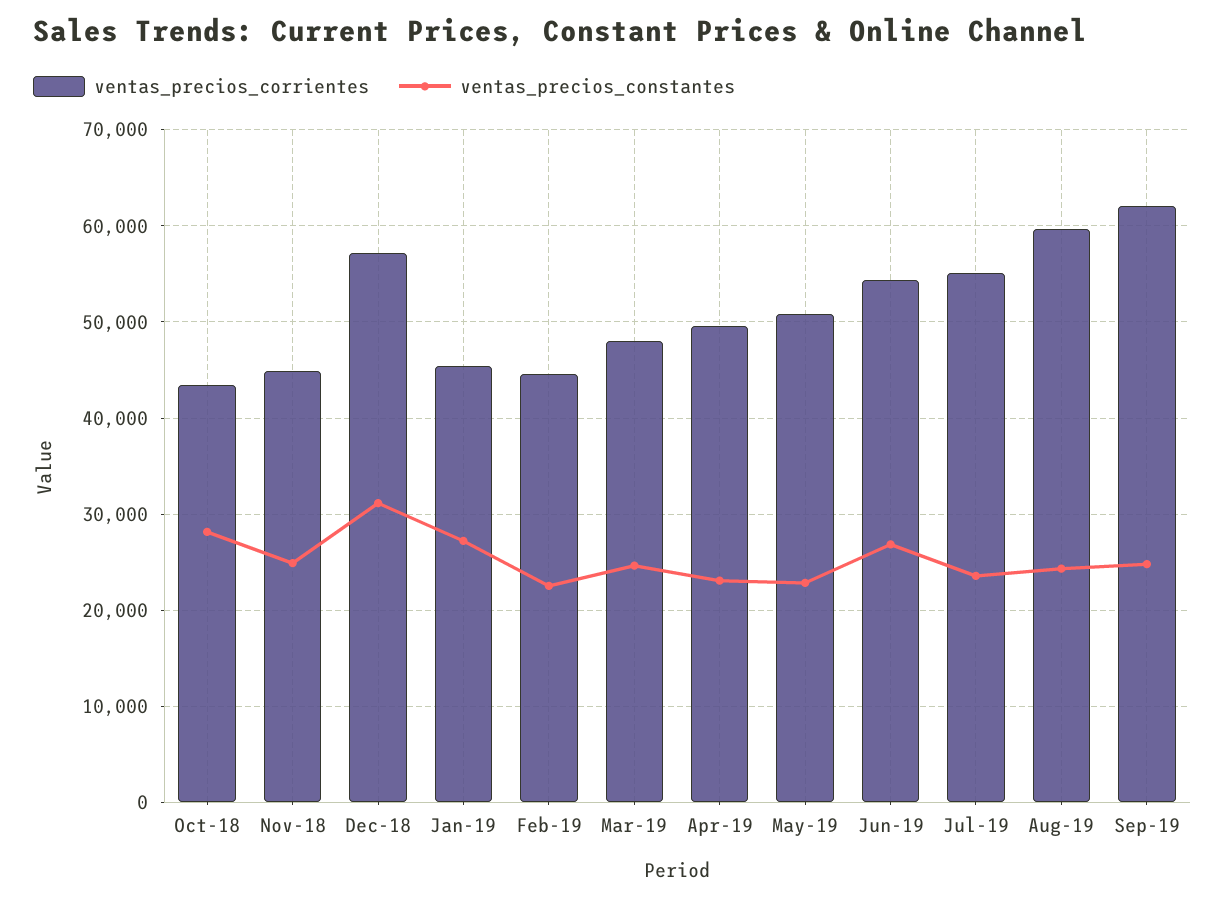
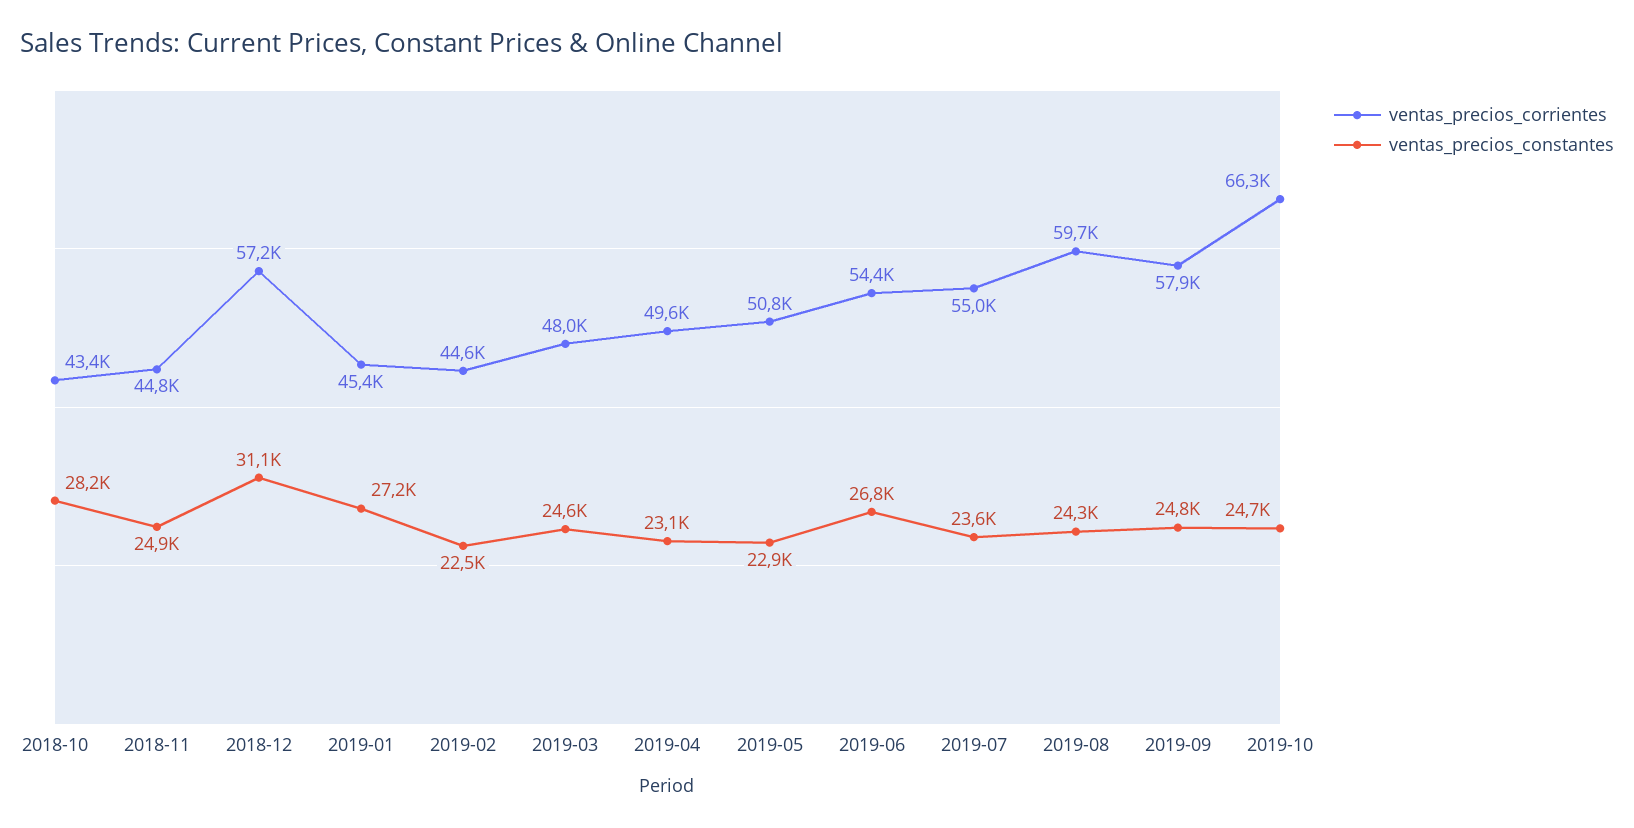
ventas_precios_corrientes, Sep-19: 62000 -> 57900
ventas_precios_corrientes, 2019-10: none -> 66300
ventas_precios_constantes, 2019-10: none -> 24700

